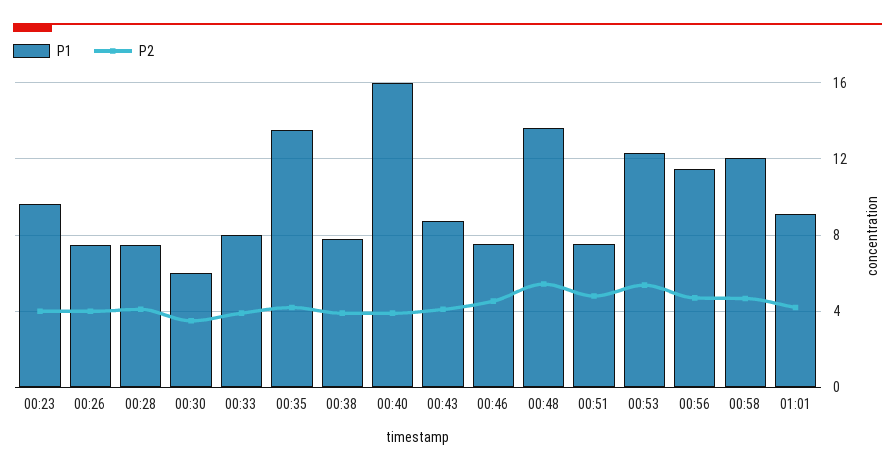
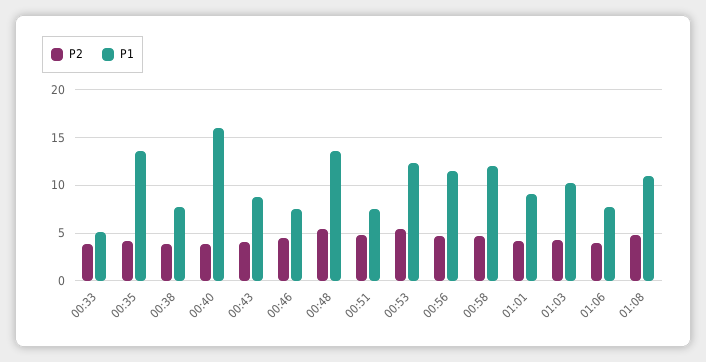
P1, 00:23: 9.5 -> none
P2, 00:23: 4 -> none
P1, 00:26: 7.5 -> none
P2, 00:26: 4 -> none
P1, 00:28: 7.5 -> none
P2, 00:28: 4 -> none
P1, 00:30: 6 -> none
P2, 00:30: 3.5 -> none
P1, 00:33: 8 -> 5
P2, 01:03: none -> 4
P1, 01:03: none -> 10
P2, 01:06: none -> 4
P1, 01:06: none -> 8
P2, 01:08: none -> 5
P1, 01:08: none -> 11

